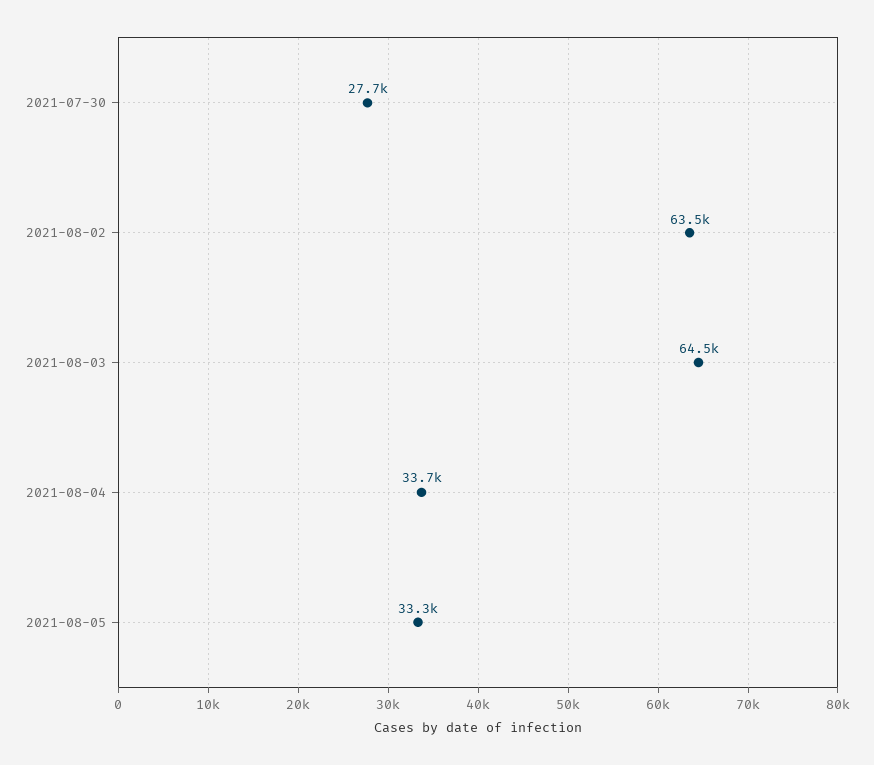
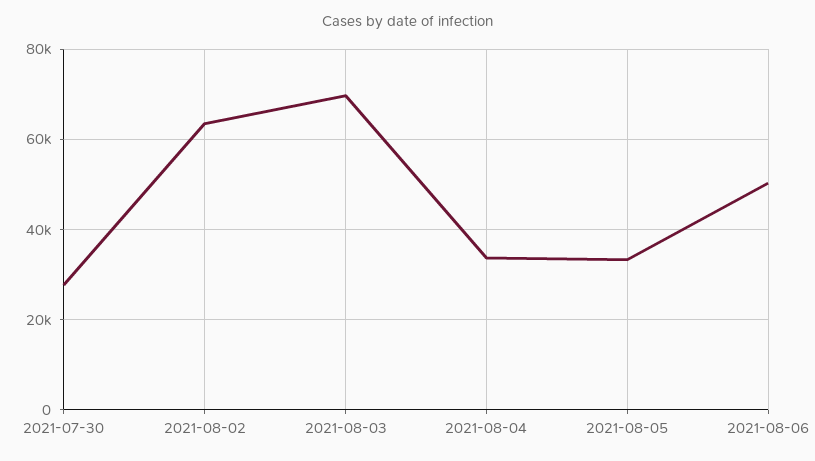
2021-08-03: 64500 -> 70000
2021-08-06: none -> 50000

